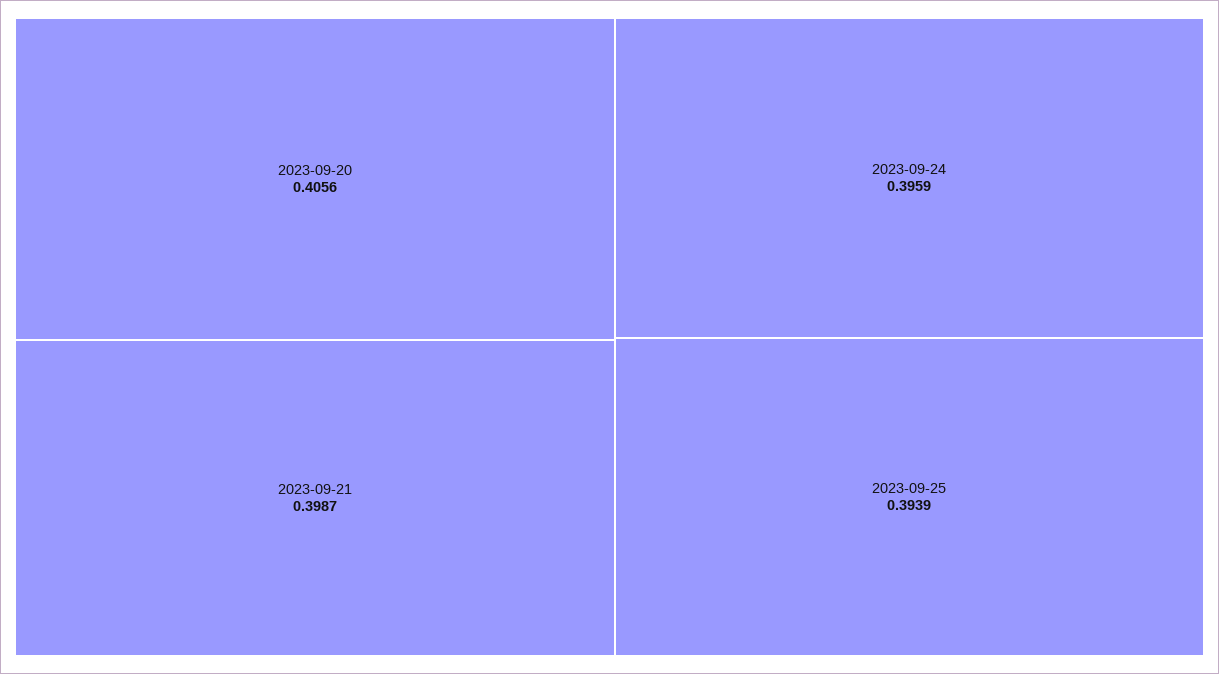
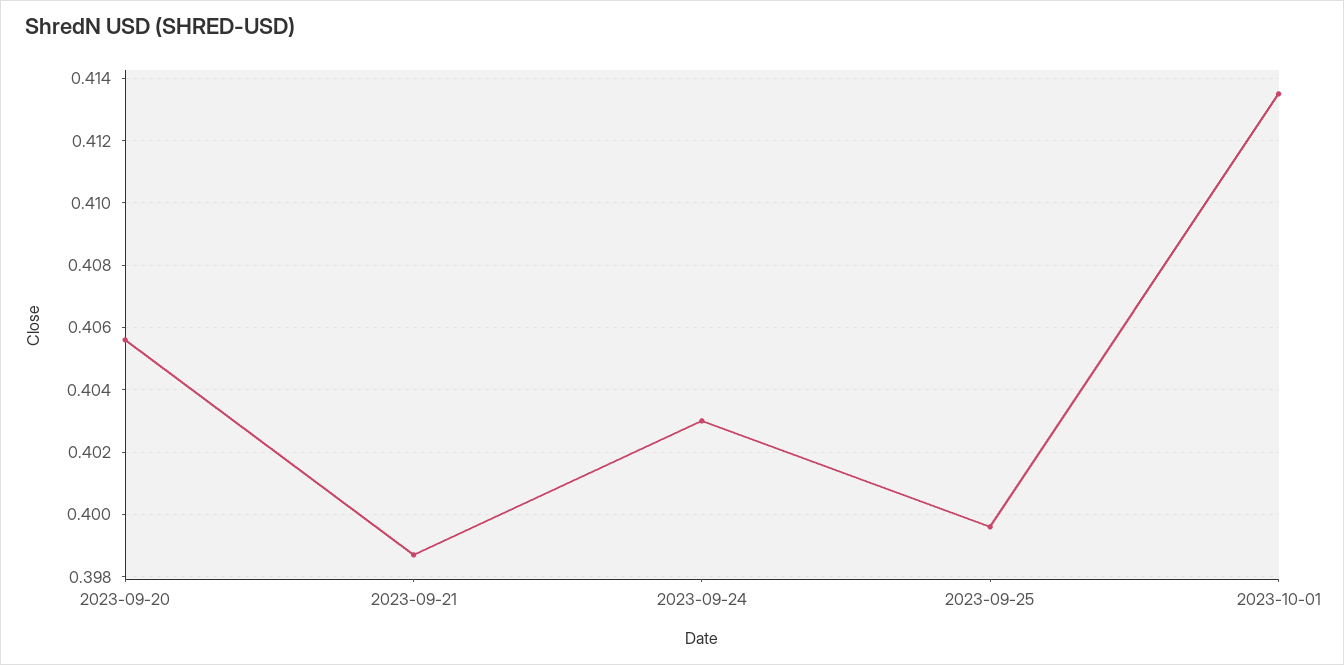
2023-09-24: 0.3959 -> 0.403
2023-09-25: 0.3939 -> 0.3995
2023-10-01: none -> 0.4135

